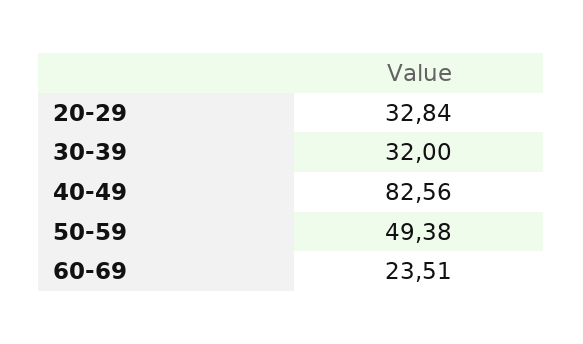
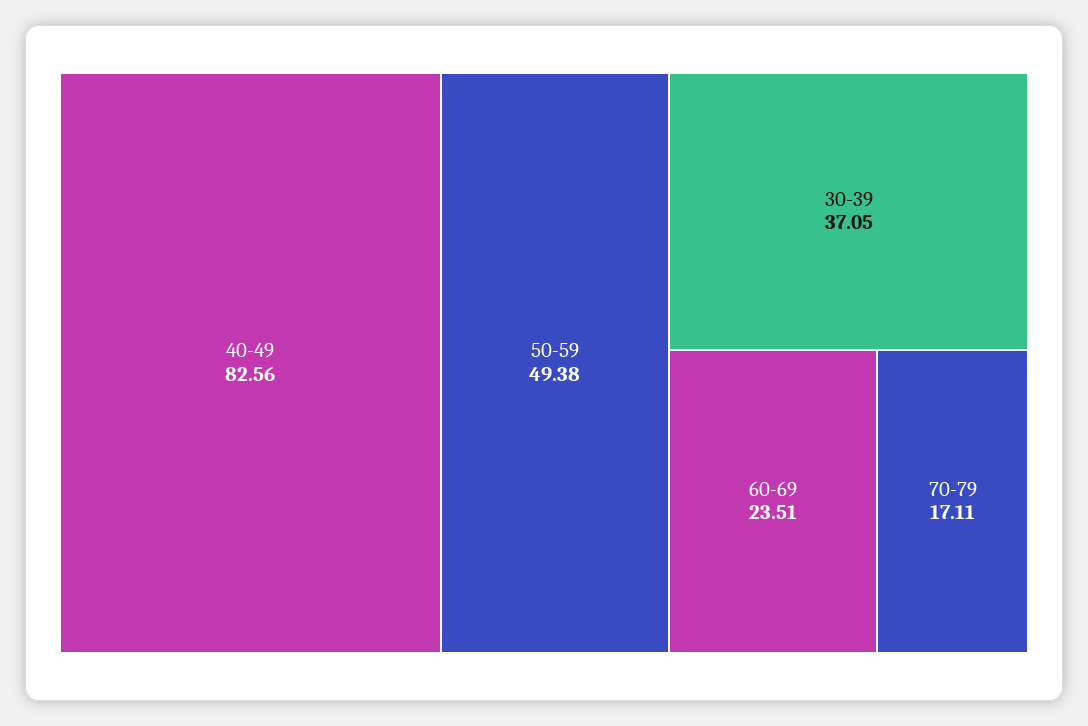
20-29: 32.84 -> none
30-39: 32 -> 37.05
70-79: none -> 17.11

